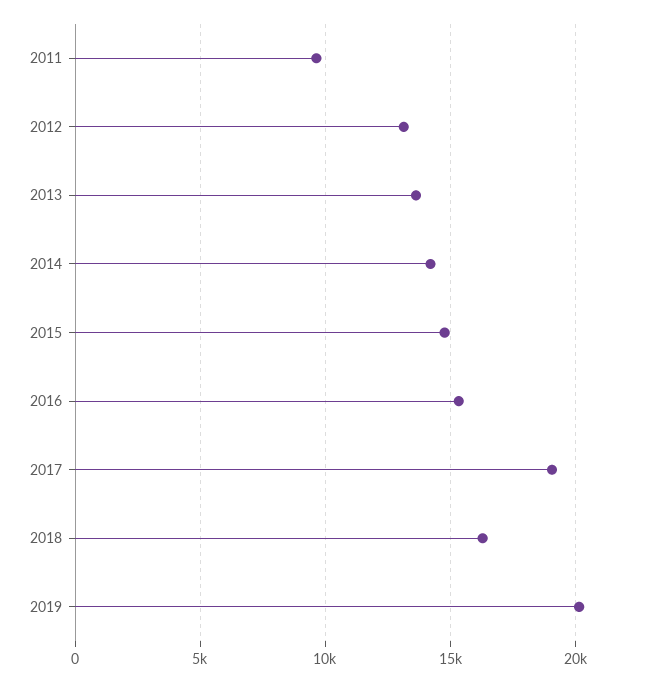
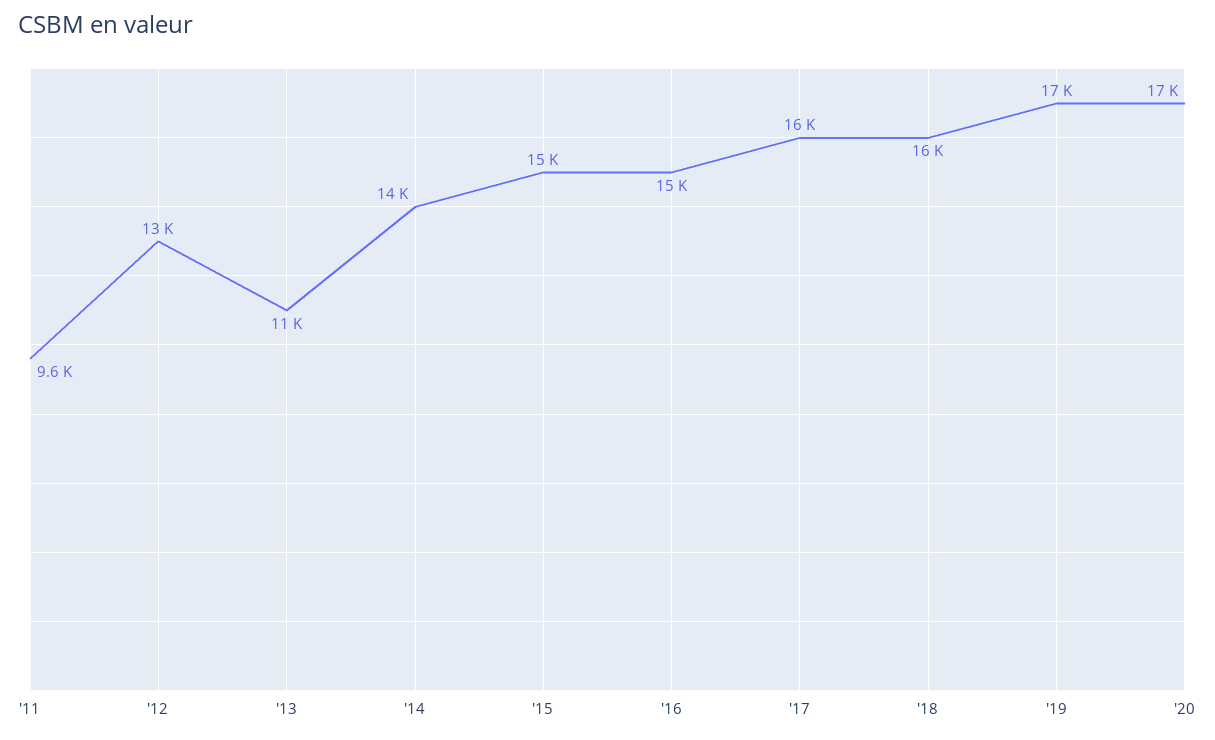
2013: 13500 -> 11000
2017: 19000 -> 16000
2019: 20000 -> 17000
'20: none -> 17000

